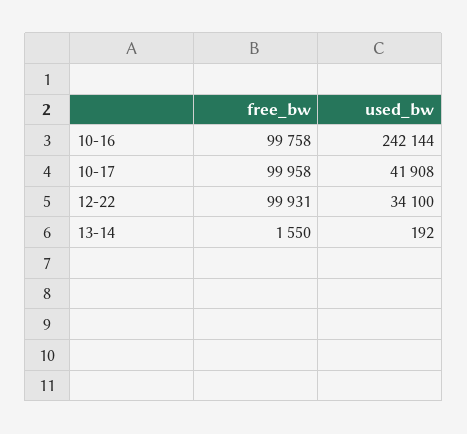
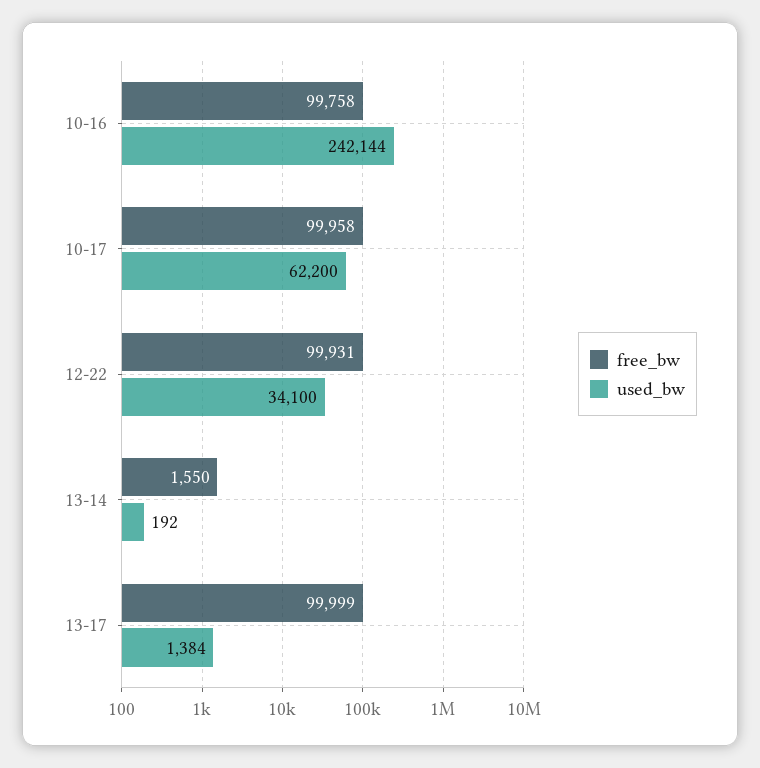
used_bw, 10-17: 41908 -> 62200
free_bw, 13-17: none -> 99999
used_bw, 13-17: none -> 1384

